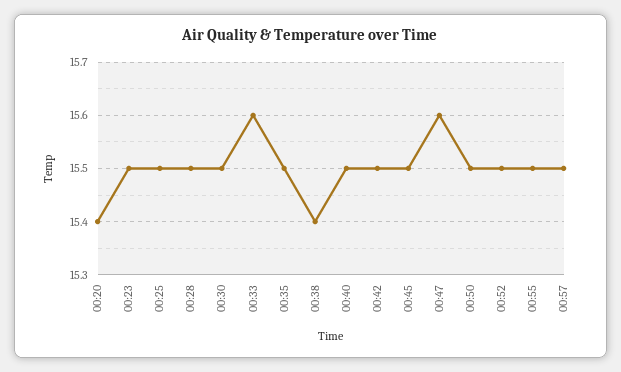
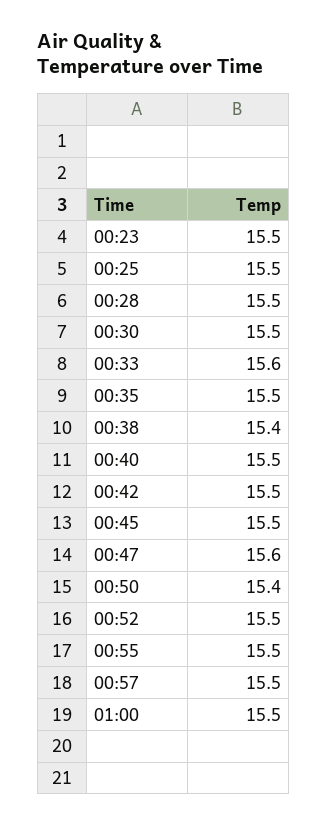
00:20: 15.4 -> none
00:50: 15.5 -> 15.4
01:00: none -> 15.5

